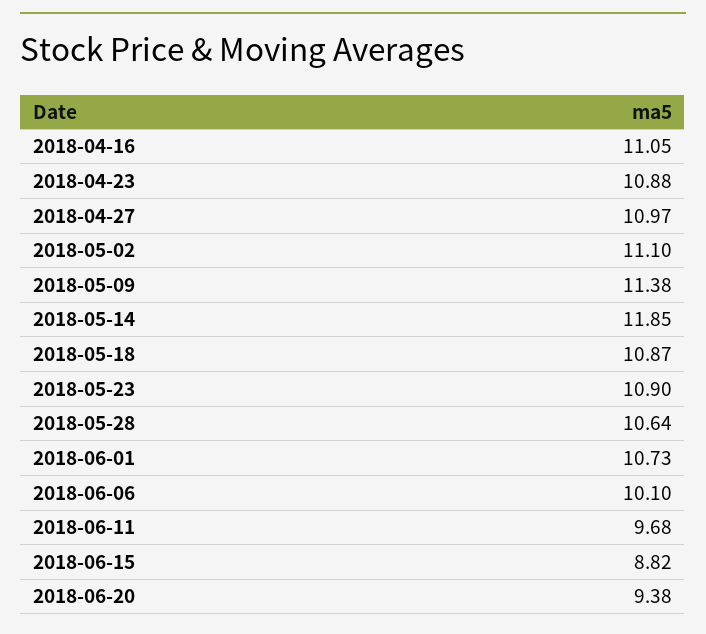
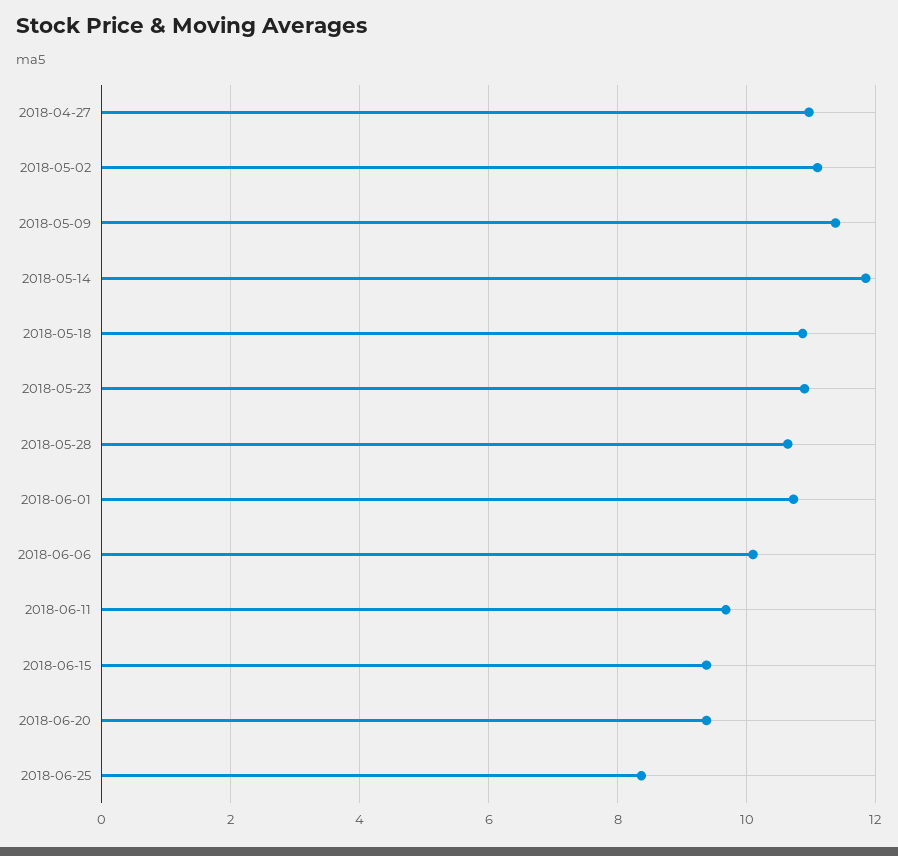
2018-04-16: 11.05 -> none
2018-04-23: 10.88 -> none
2018-06-15: 8.82 -> 9.4
2018-06-25: none -> 8.4

